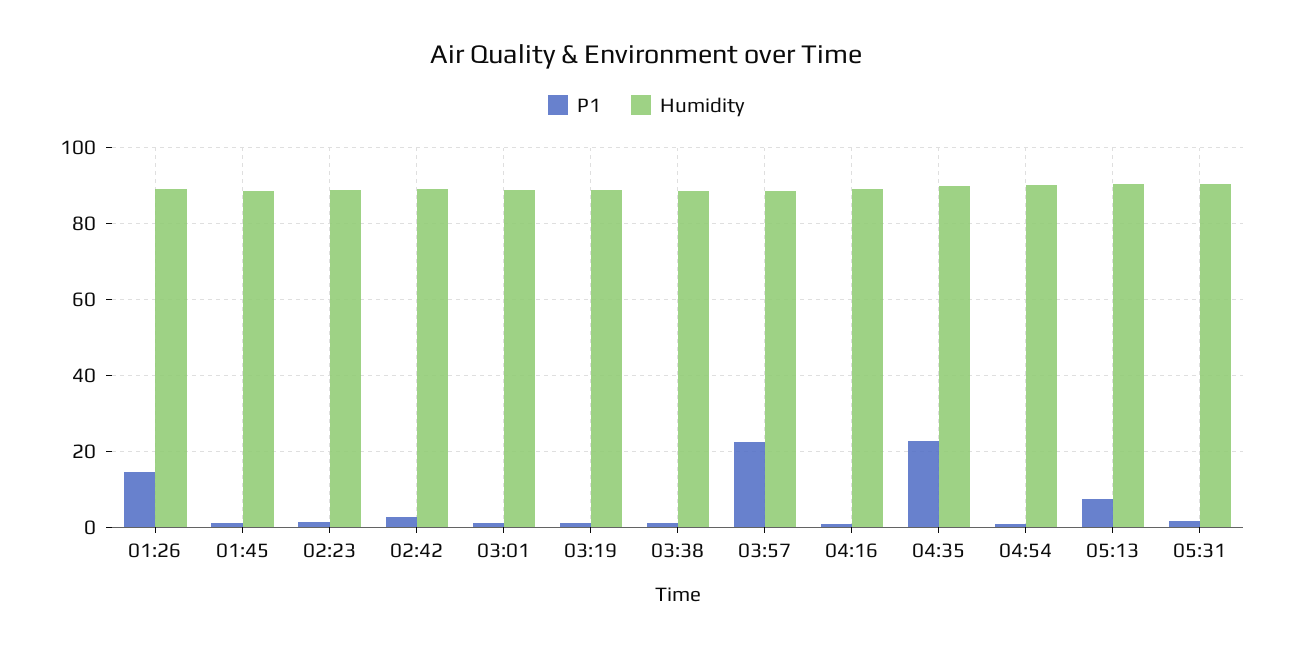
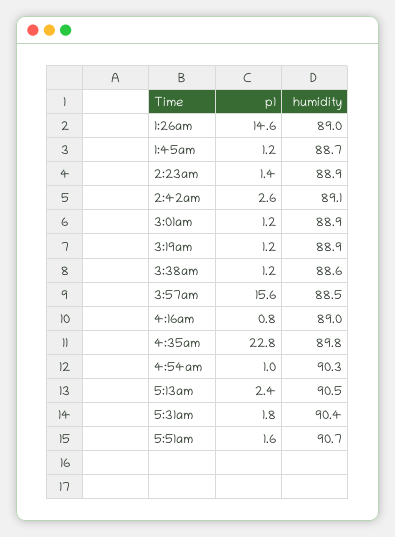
P1, 03:57: 22 -> 15.6
P1, 05:13: 8 -> 2.4
P1, 5:51am: none -> 1.6
Humidity, 5:51am: none -> 90.7

